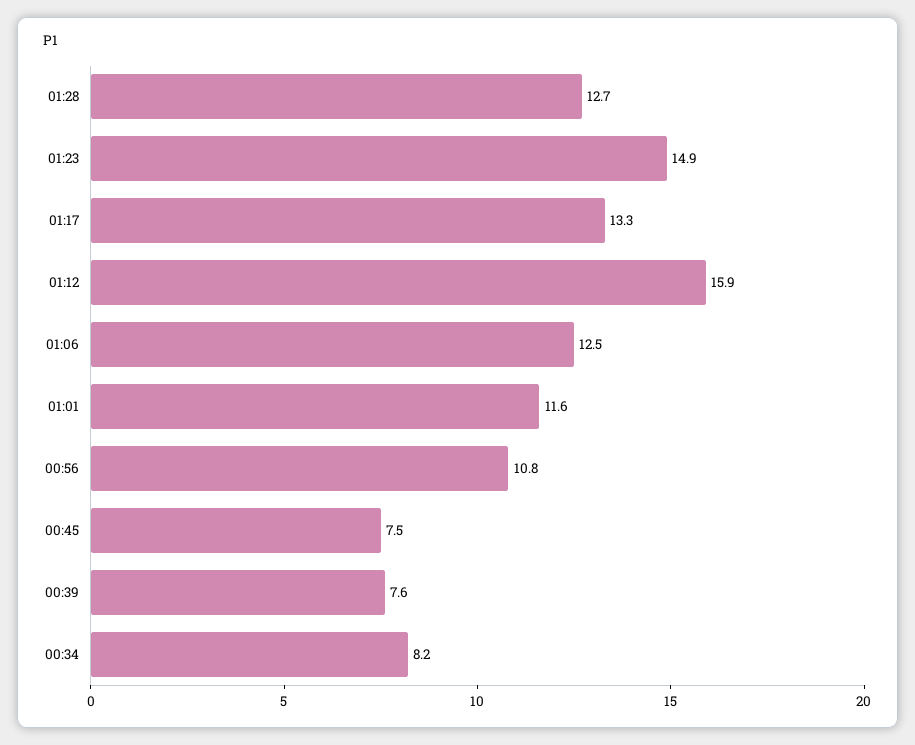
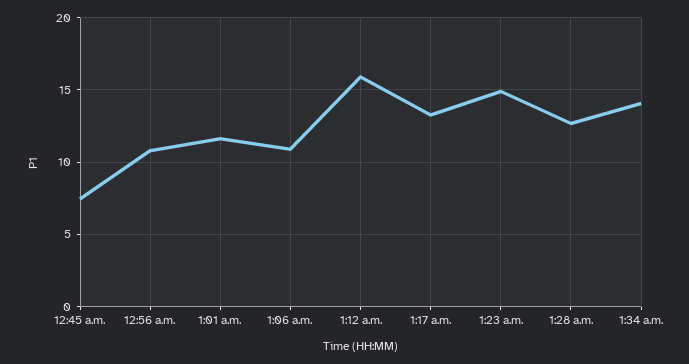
01:06: 12.5 -> 11
00:39: 7.6 -> none
00:34: 8.2 -> none
1:34 a.m.: none -> 14

